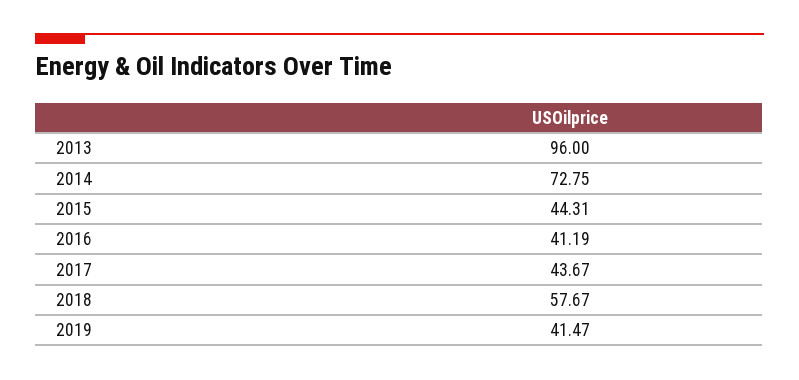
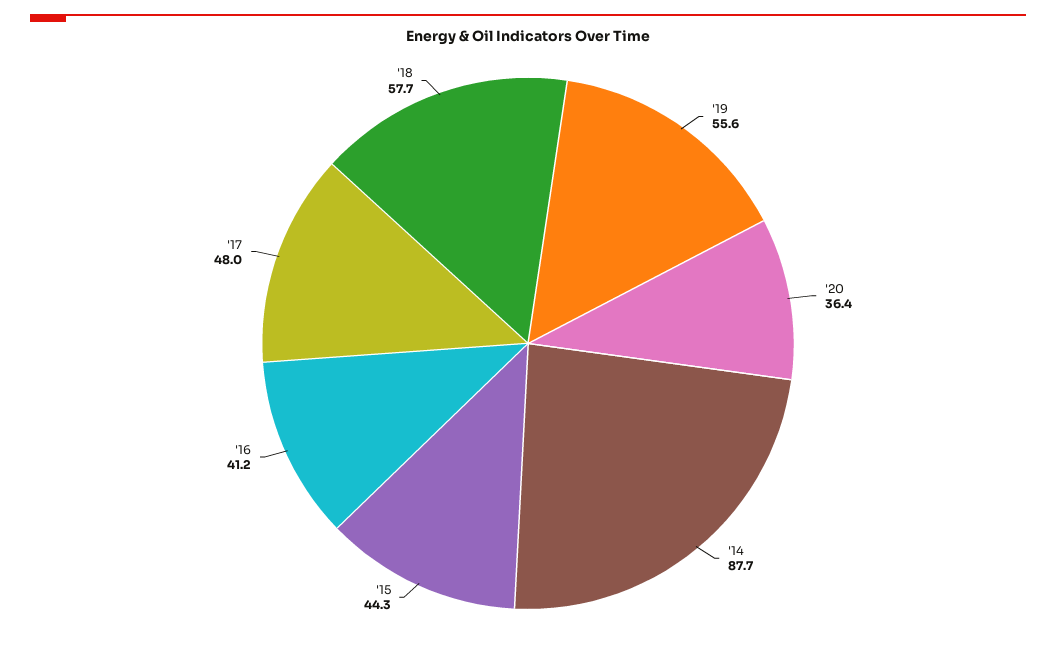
2013: 96 -> none
2014: 72.75 -> 87.7
2017: 43.67 -> 48
2019: 41.47 -> 55.6
'20: none -> 36.4

